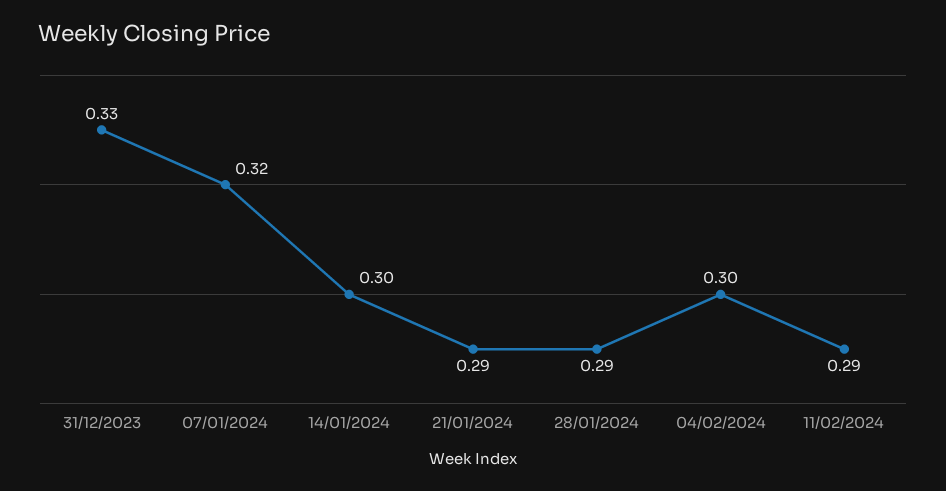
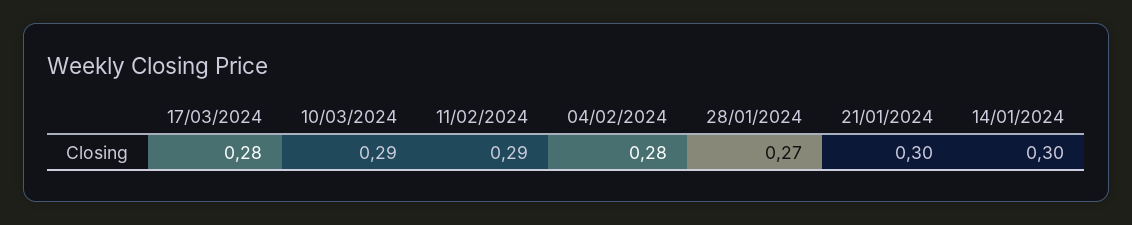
31/12/2023: 0.33 -> none
07/01/2024: 0.32 -> none
21/01/2024: 0.29 -> 0.3
28/01/2024: 0.29 -> 0.27
04/02/2024: 0.3 -> 0.28
17/03/2024: none -> 0.28
10/03/2024: none -> 0.29

